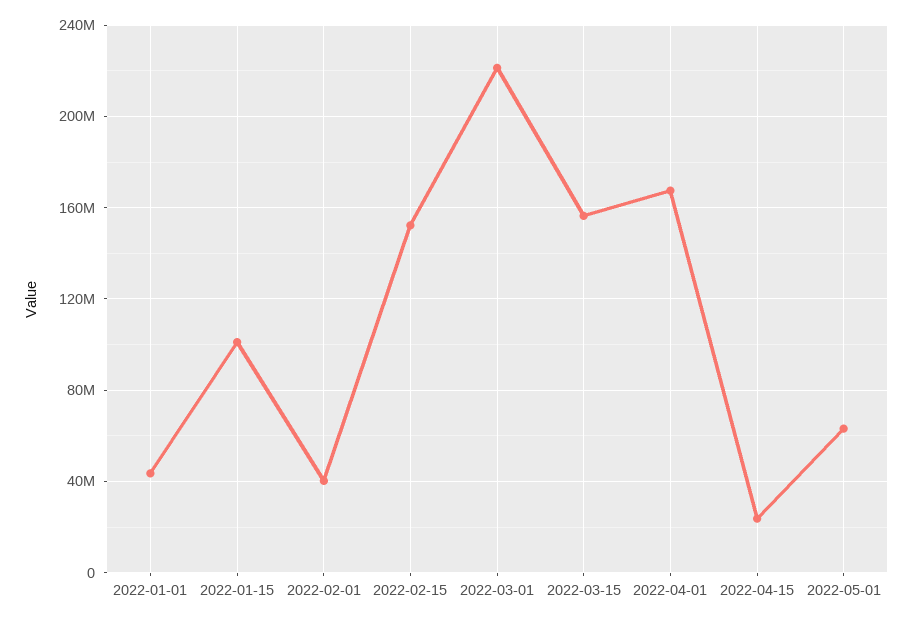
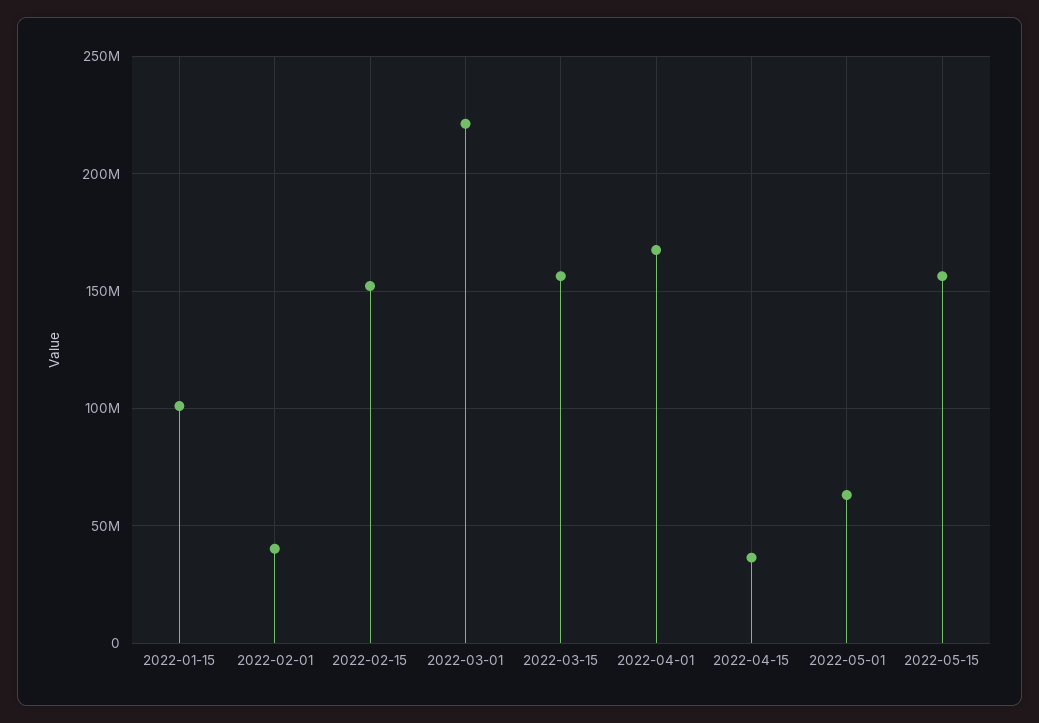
2022-01-01: 45000000 -> none
2022-04-15: 25000000 -> 35000000
2022-05-15: none -> 155000000

